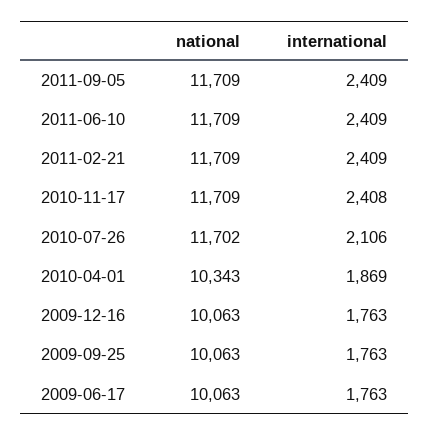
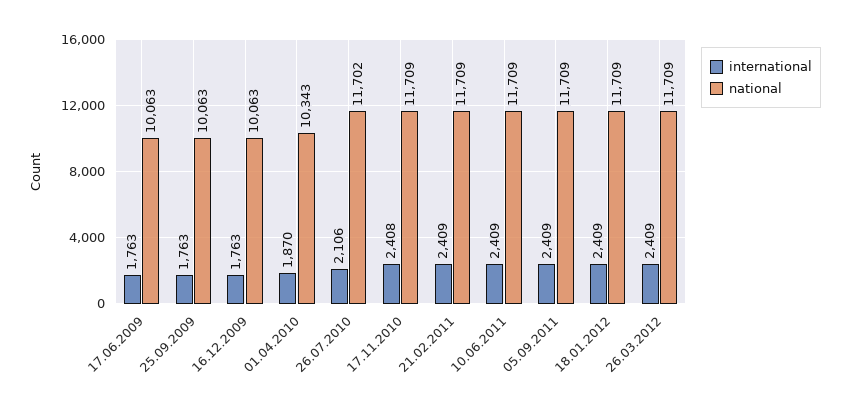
international, 2010-04-01: 1869 -> 1870
international, 18.01.2012: none -> 2409
national, 18.01.2012: none -> 11709
international, 26.03.2012: none -> 2409
national, 26.03.2012: none -> 11709

